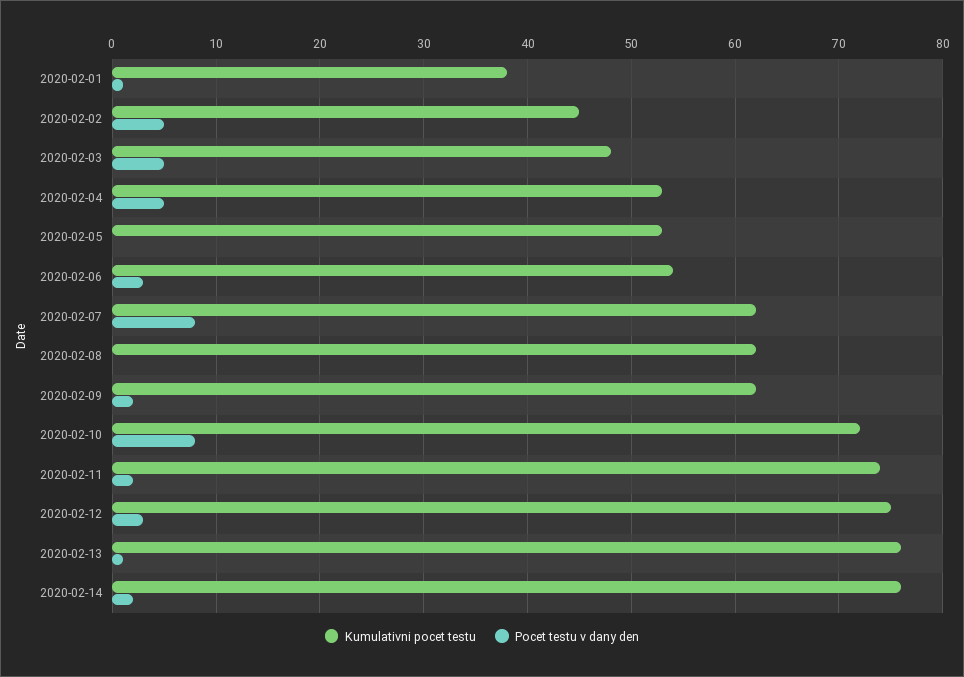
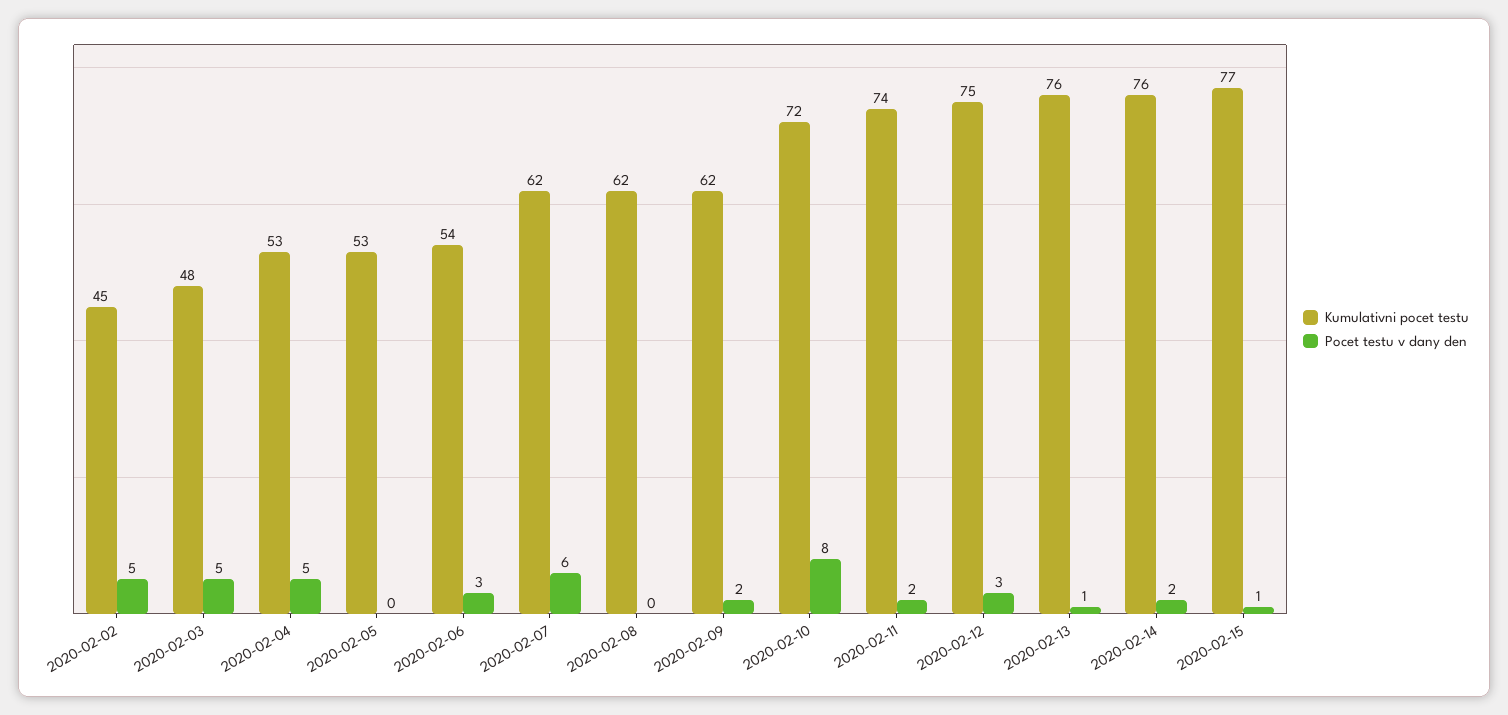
Kumulativni pocet testu, 2020-02-01: 38 -> none
Pocet testu v dany den, 2020-02-01: 1 -> none
Pocet testu v dany den, 2020-02-07: 8 -> 6
Kumulativni pocet testu, 2020-02-15: none -> 77
Pocet testu v dany den, 2020-02-15: none -> 1

